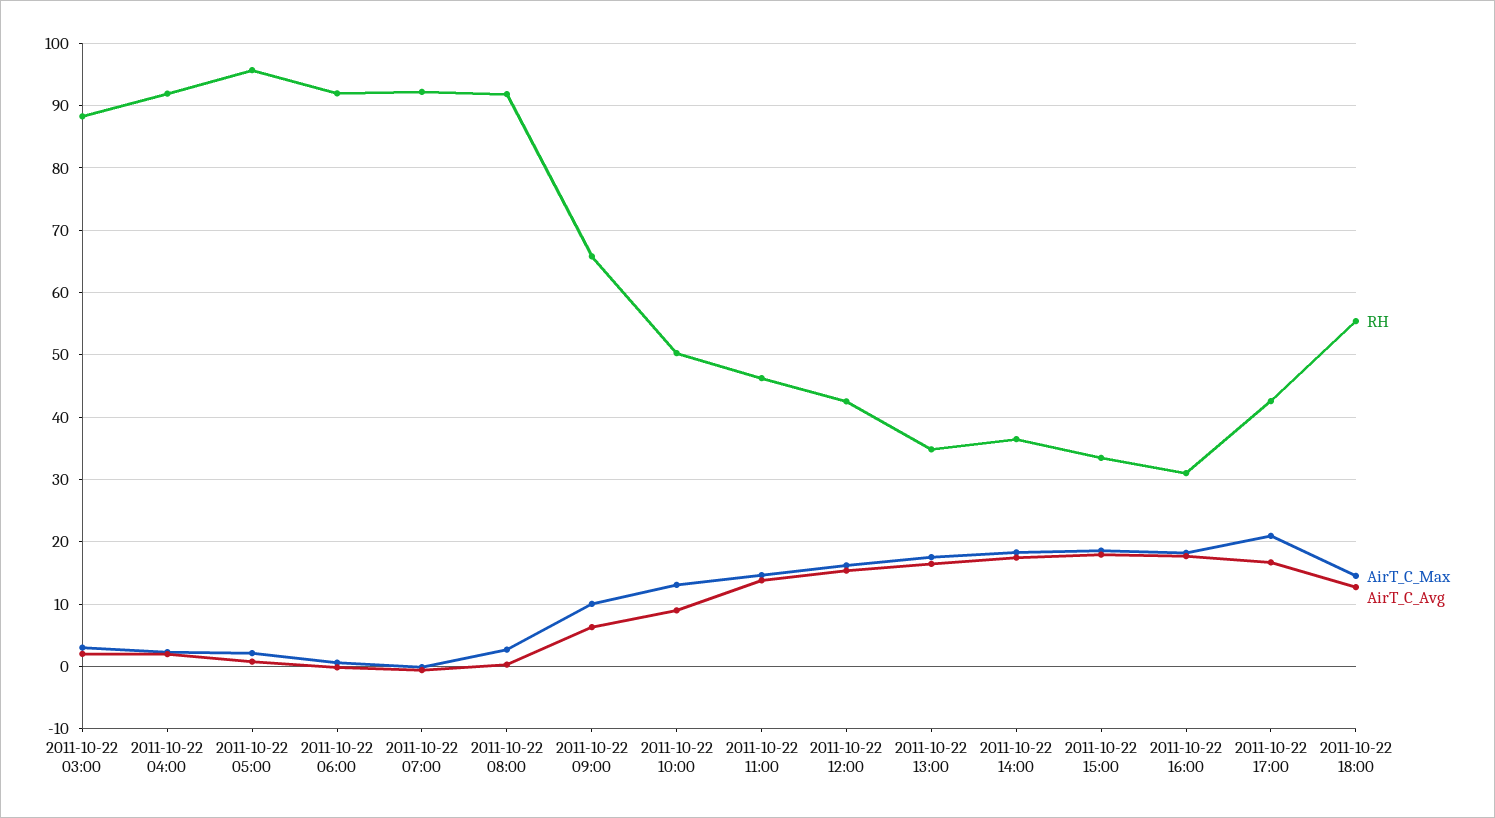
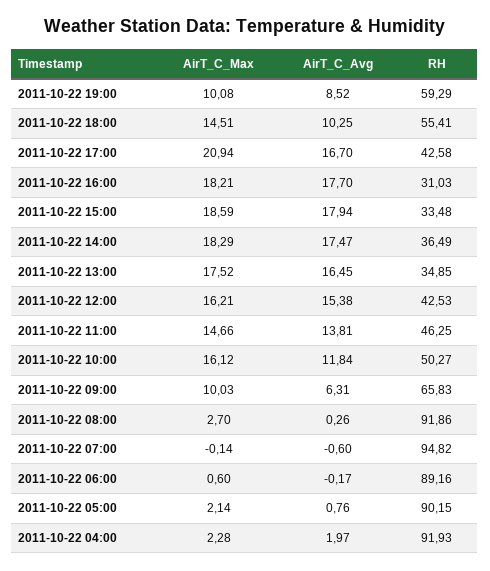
RH, 2011-10-22 03:00: 88 -> none
AirT_C_Max, 2011-10-22 03:00: 3 -> none
AirT_C_Avg, 2011-10-22 03:00: 2 -> none
RH, 2011-10-22 05:00: 96 -> 90.15
RH, 2011-10-22 06:00: 92 -> 89.16
RH, 2011-10-22 07:00: 92 -> 94.82
AirT_C_Max, 2011-10-22 10:00: 13 -> 16.12
AirT_C_Avg, 2011-10-22 10:00: 9 -> 11.84
AirT_C_Avg, 2011-10-22 18:00: 13 -> 10.25
AirT_C_Max, 2011-10-22 19:00: none -> 10.08
AirT_C_Avg, 2011-10-22 19:00: none -> 8.52
RH, 2011-10-22 19:00: none -> 59.29

